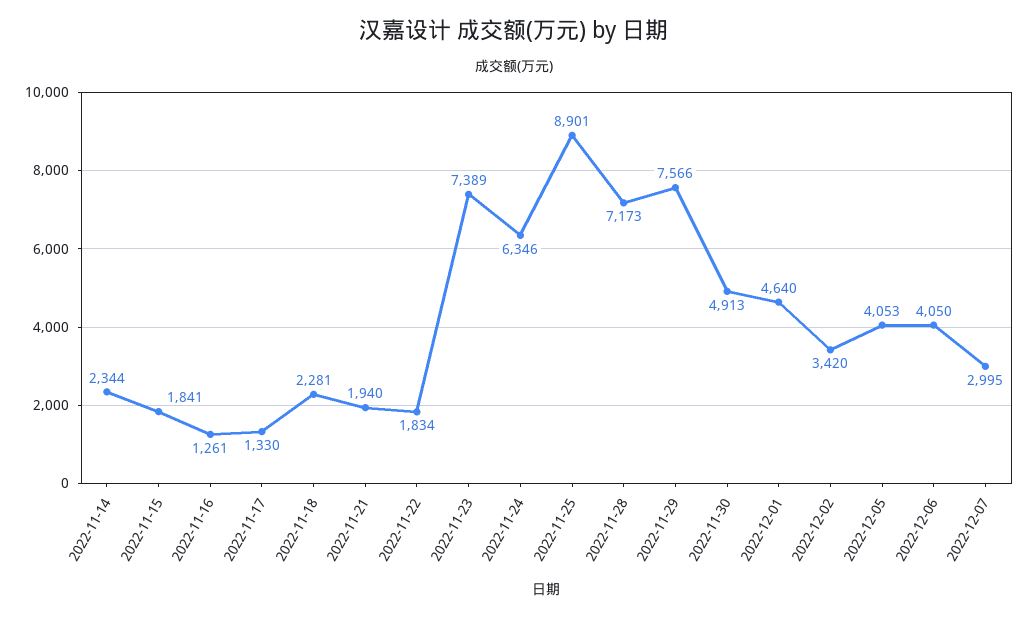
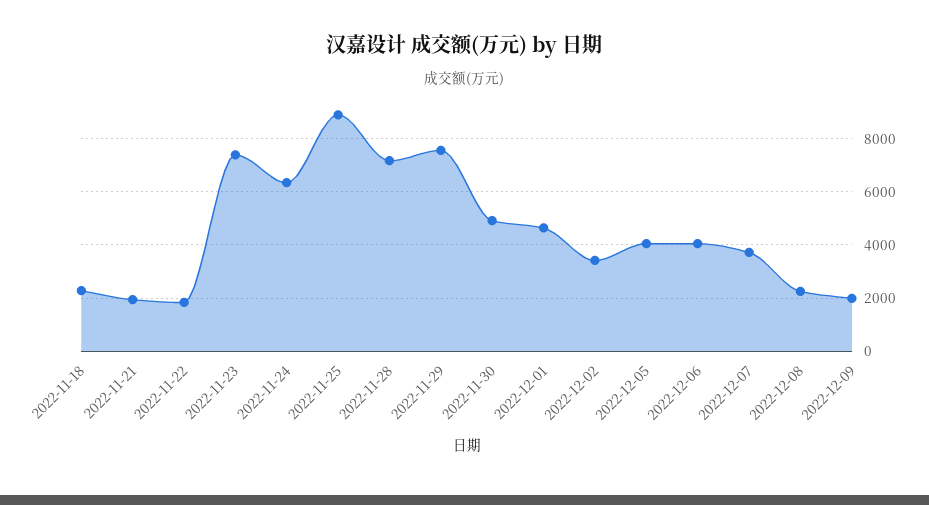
2022-11-14: 2344 -> none
2022-11-15: 1841 -> none
2022-11-16: 1261 -> none
2022-11-17: 1330 -> none
2022-12-07: 2995 -> 3750
2022-12-08: none -> 2250
2022-12-09: none -> 2000

